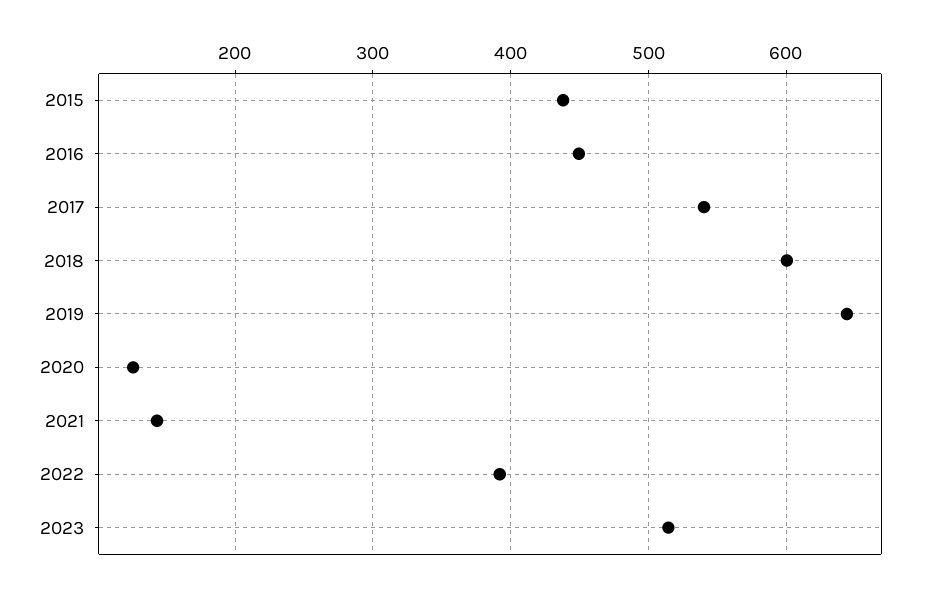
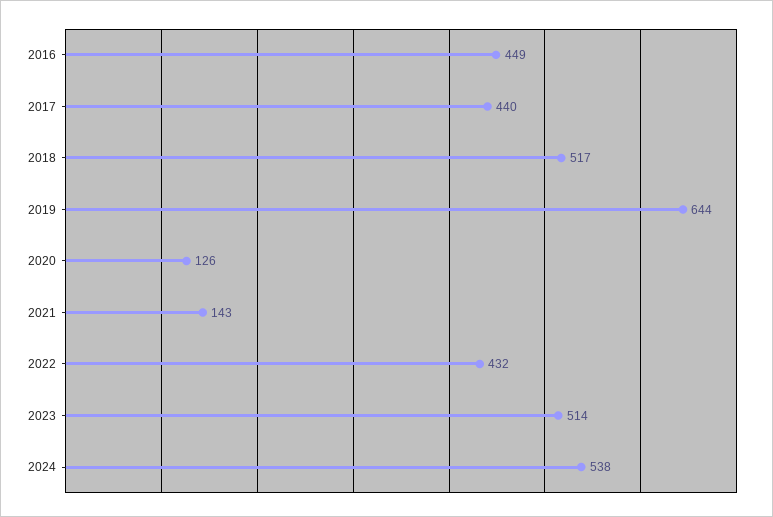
2015: 440 -> none
2017: 540 -> 440
2018: 600 -> 517
2022: 390 -> 432
2024: none -> 538

